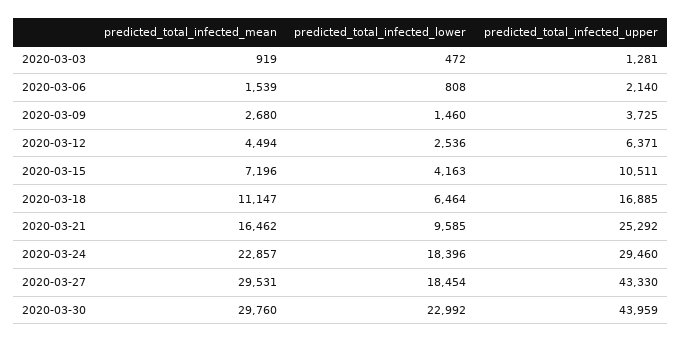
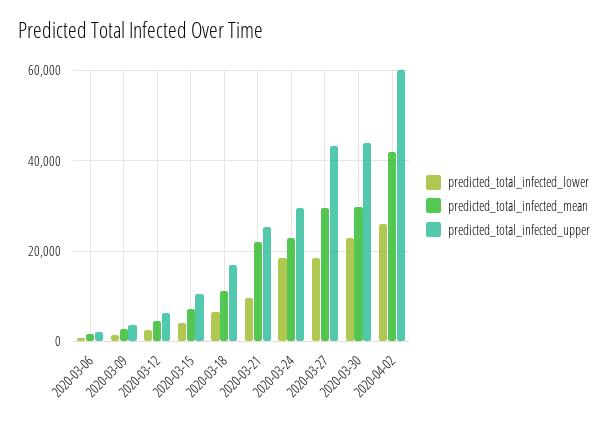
predicted_total_infected_mean, 2020-03-03: 919 -> none
predicted_total_infected_lower, 2020-03-03: 472 -> none
predicted_total_infected_upper, 2020-03-03: 1281 -> none
predicted_total_infected_mean, 2020-03-21: 16462 -> 22000
predicted_total_infected_lower, 2020-04-02: none -> 26000
predicted_total_infected_mean, 2020-04-02: none -> 42000
predicted_total_infected_upper, 2020-04-02: none -> 60000

